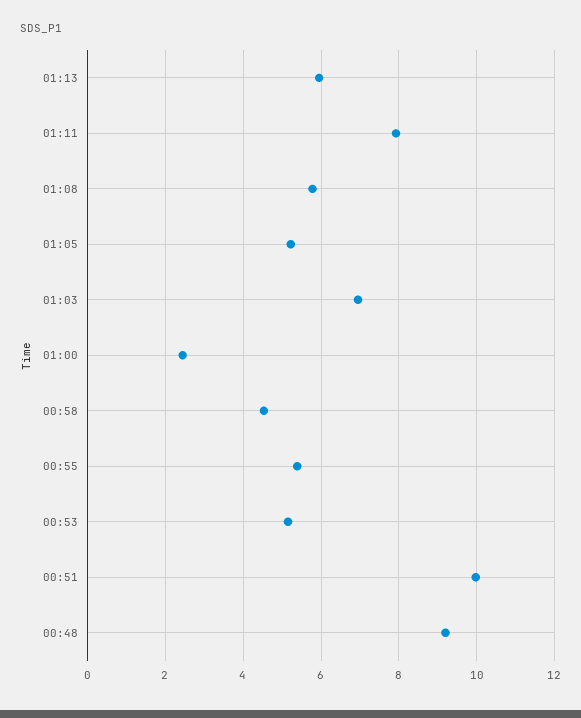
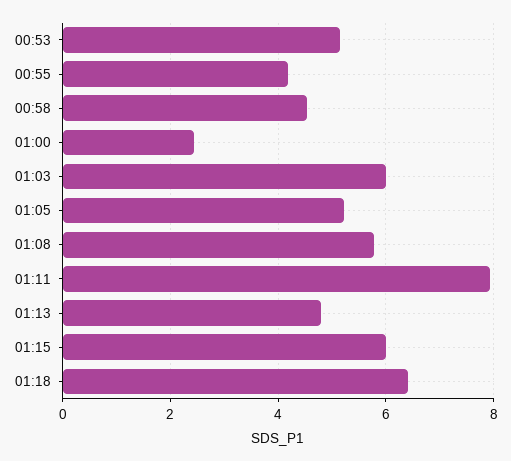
01:13: 6 -> 4.8
01:03: 7 -> 6
00:55: 5.4 -> 4.2
00:51: 10 -> none
00:48: 9.2 -> none
01:15: none -> 6
01:18: none -> 6.4

